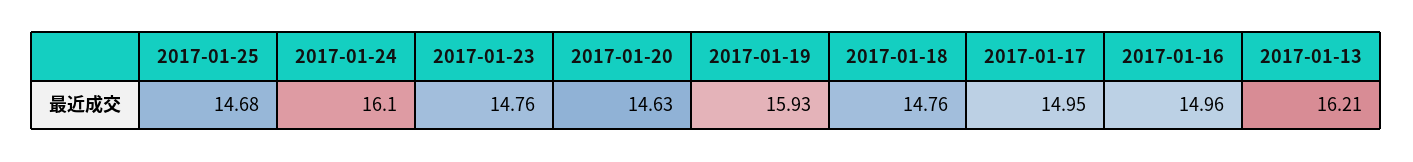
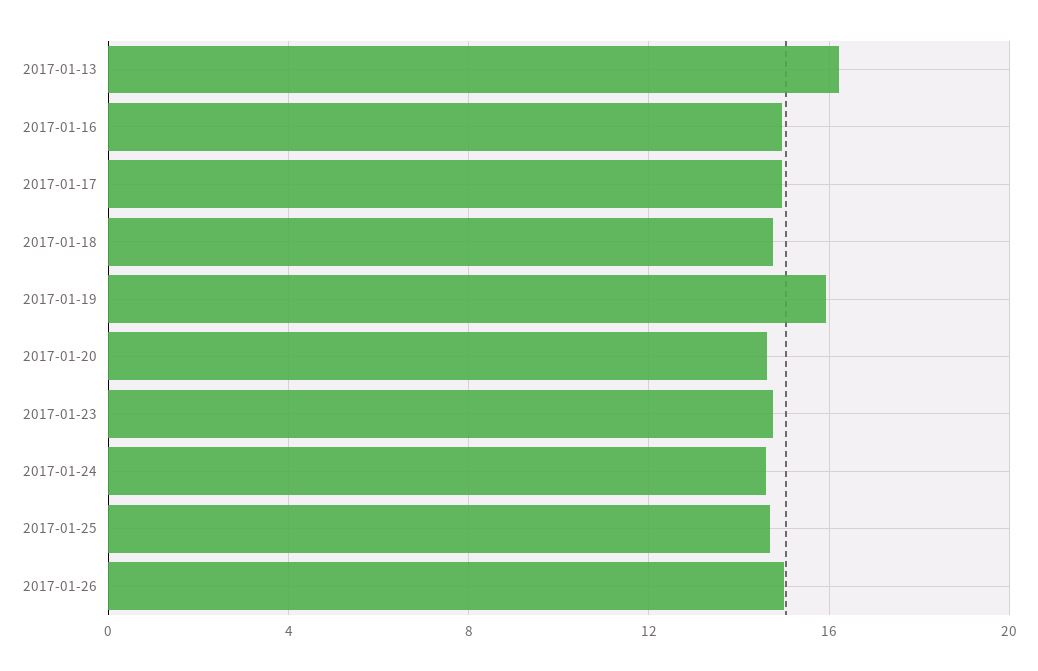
2017-01-24: 16.1 -> 14.5
2017-01-26: none -> 15

